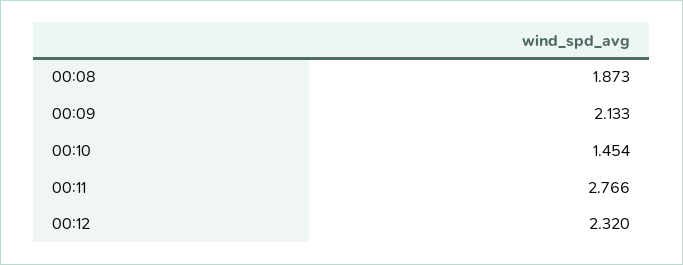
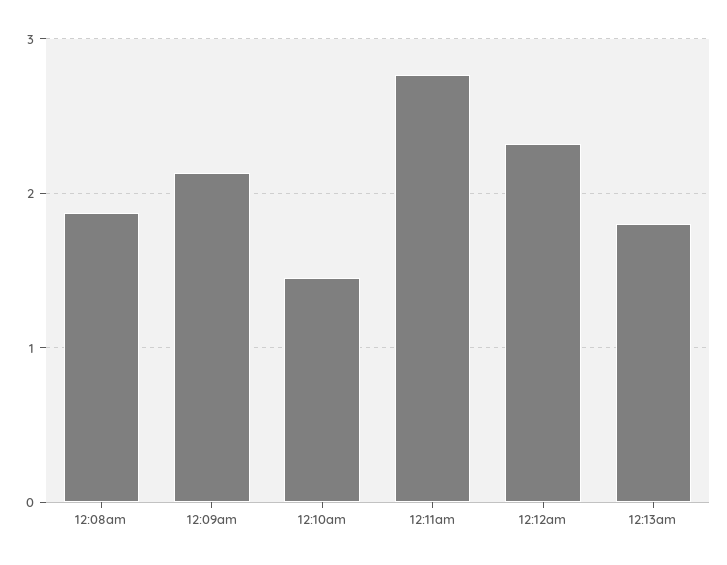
12:13am: none -> 1.8

